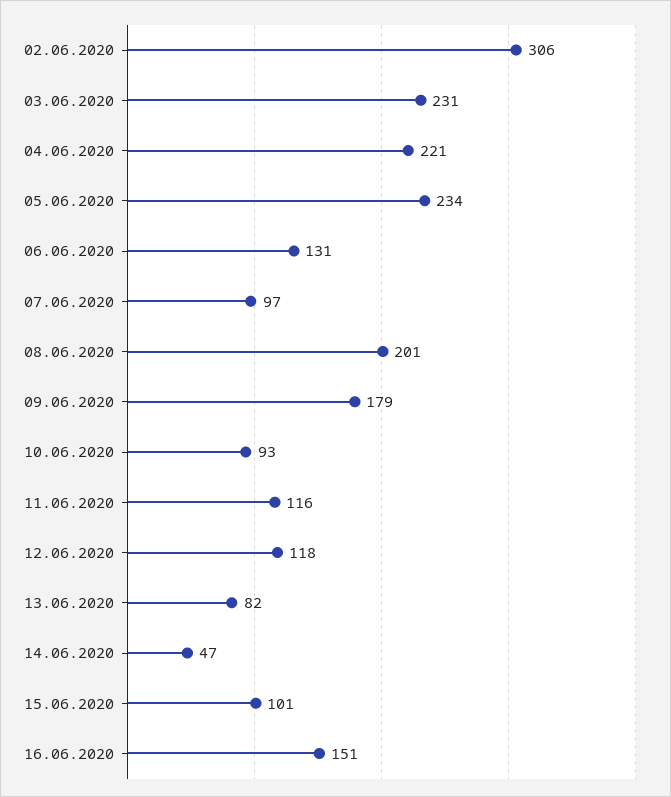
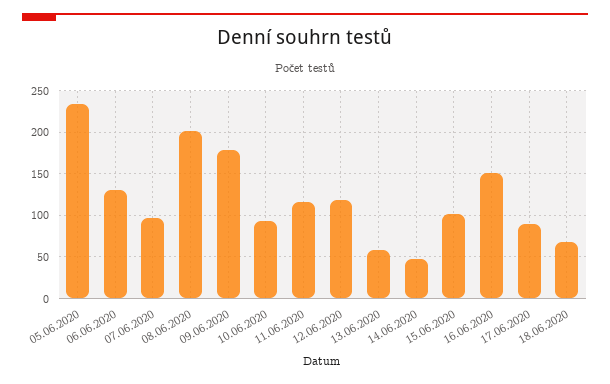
02.06.2020: 306 -> none
03.06.2020: 231 -> none
04.06.2020: 221 -> none
13.06.2020: 82 -> 60
17.06.2020: none -> 90
18.06.2020: none -> 70

